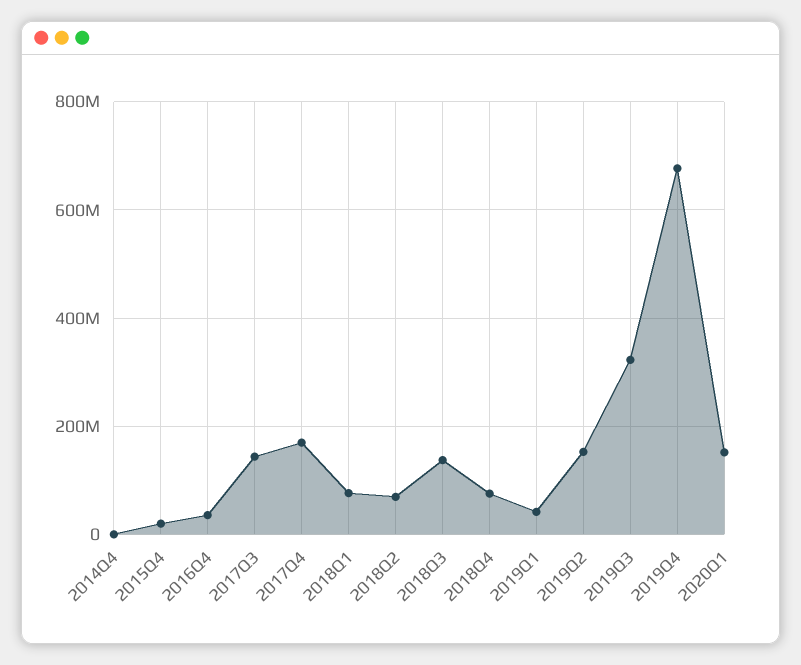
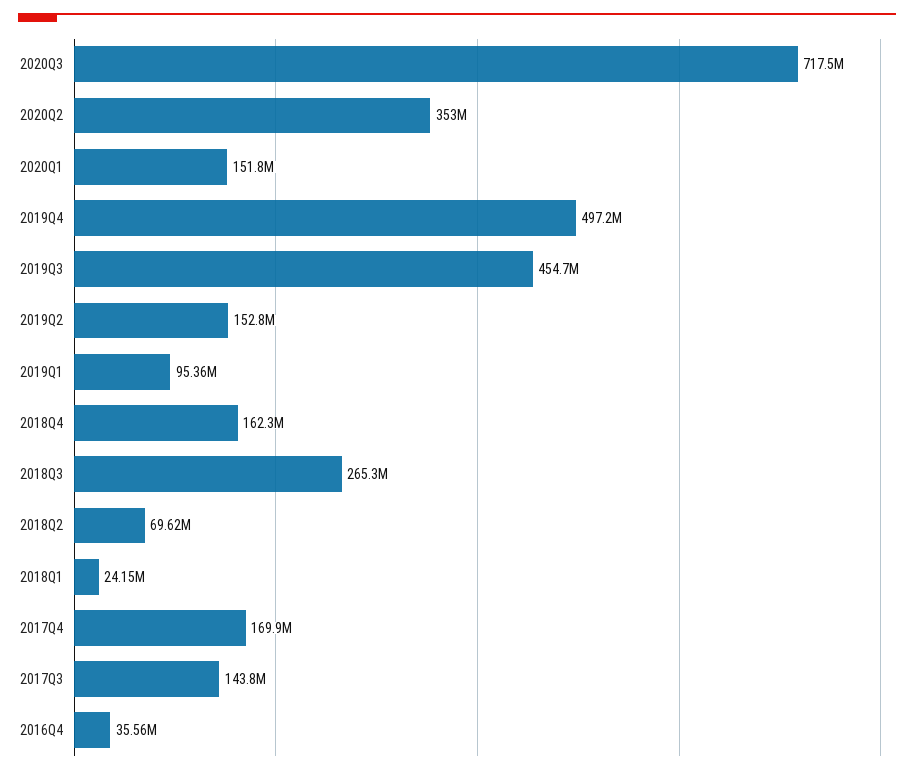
2014Q4: 0 -> none
2015Q4: 20000000 -> none
2018Q1: 80000000 -> 24150000
2018Q3: 140000000 -> 265300000
2018Q4: 80000000 -> 162300000
2019Q1: 40000000 -> 95360000
2019Q3: 320000000 -> 454700000
2019Q4: 680000000 -> 497200000
2020Q3: none -> 717500000
2020Q2: none -> 353000000

